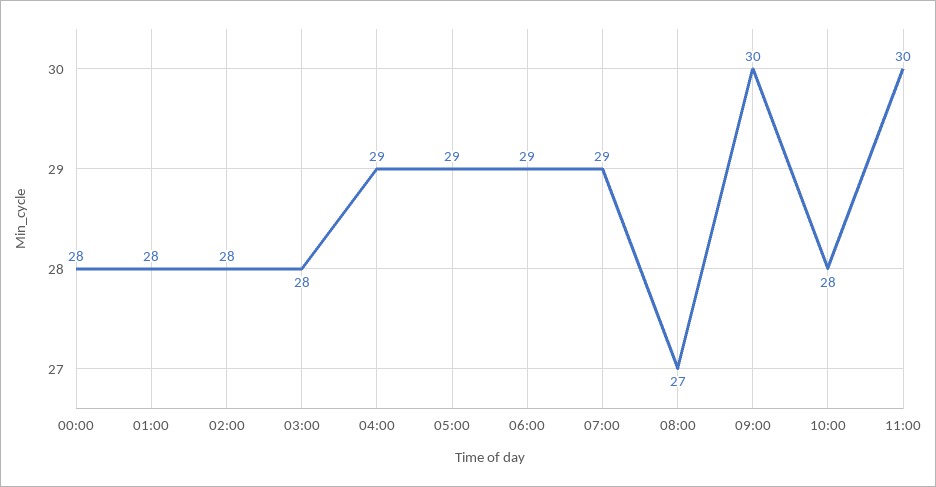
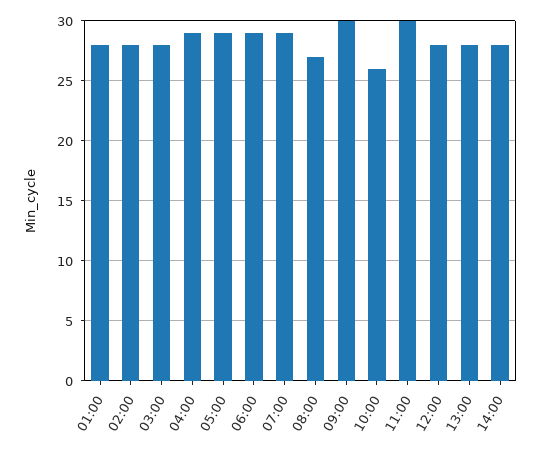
00:00: 28 -> none
10:00: 28 -> 26
12:00: none -> 28
13:00: none -> 28
14:00: none -> 28

